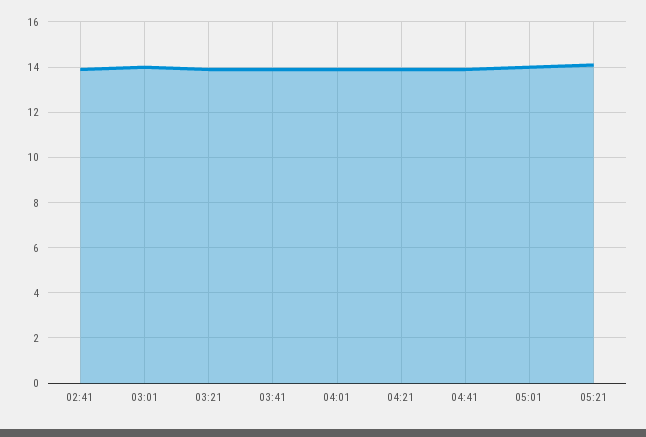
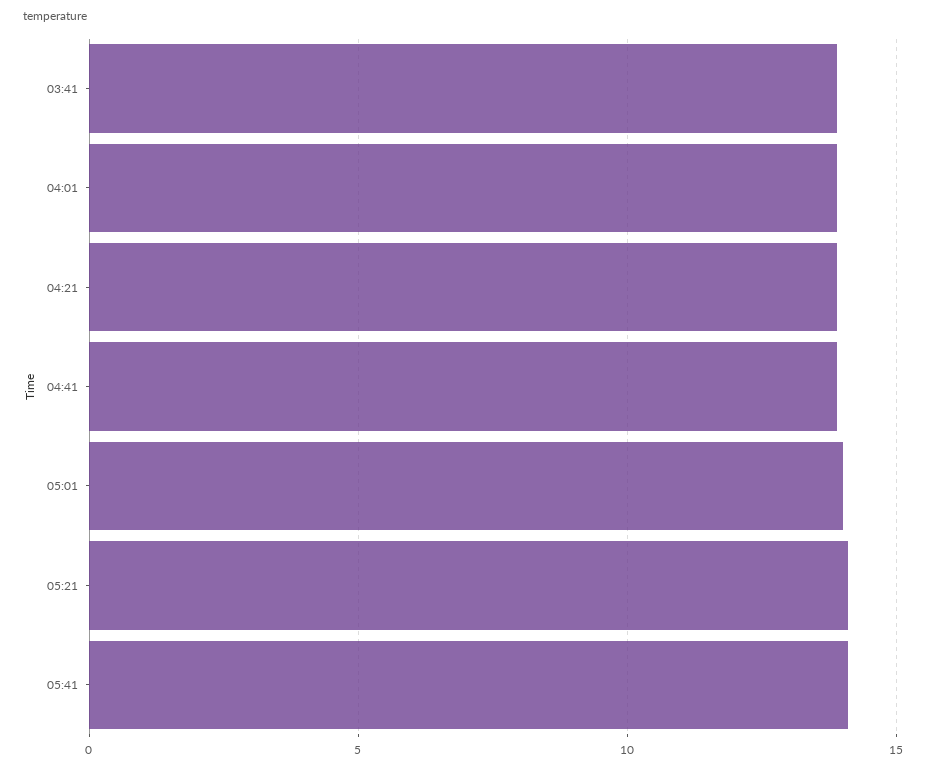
02:41: 14 -> none
03:01: 14 -> none
03:21: 14 -> none
05:41: none -> 14

